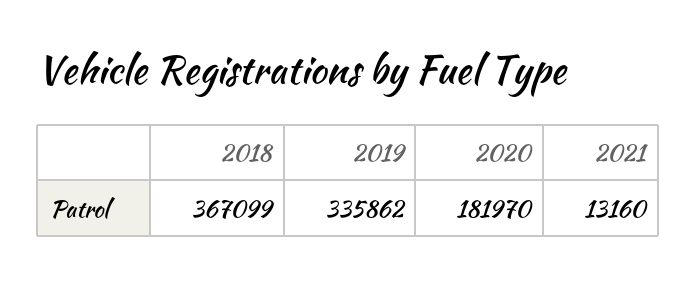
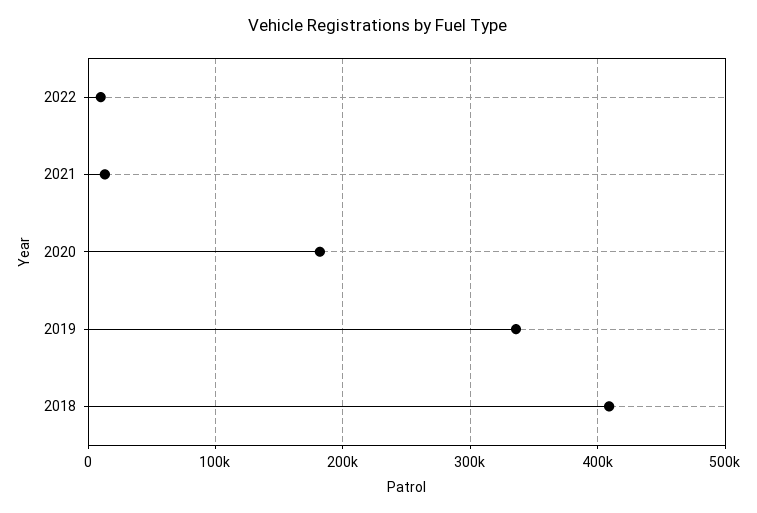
2018: 367099 -> 410000
2022: none -> 10000

